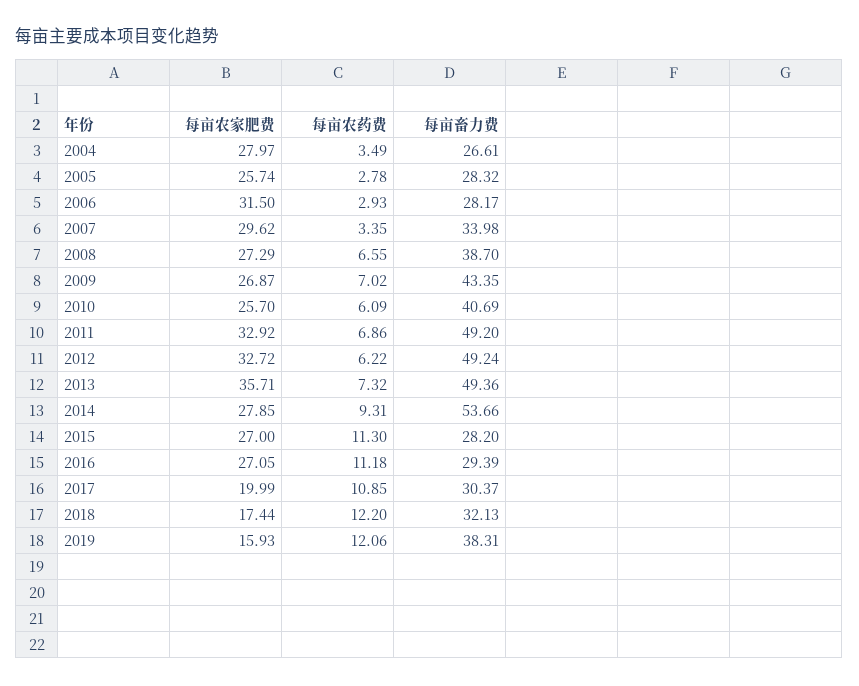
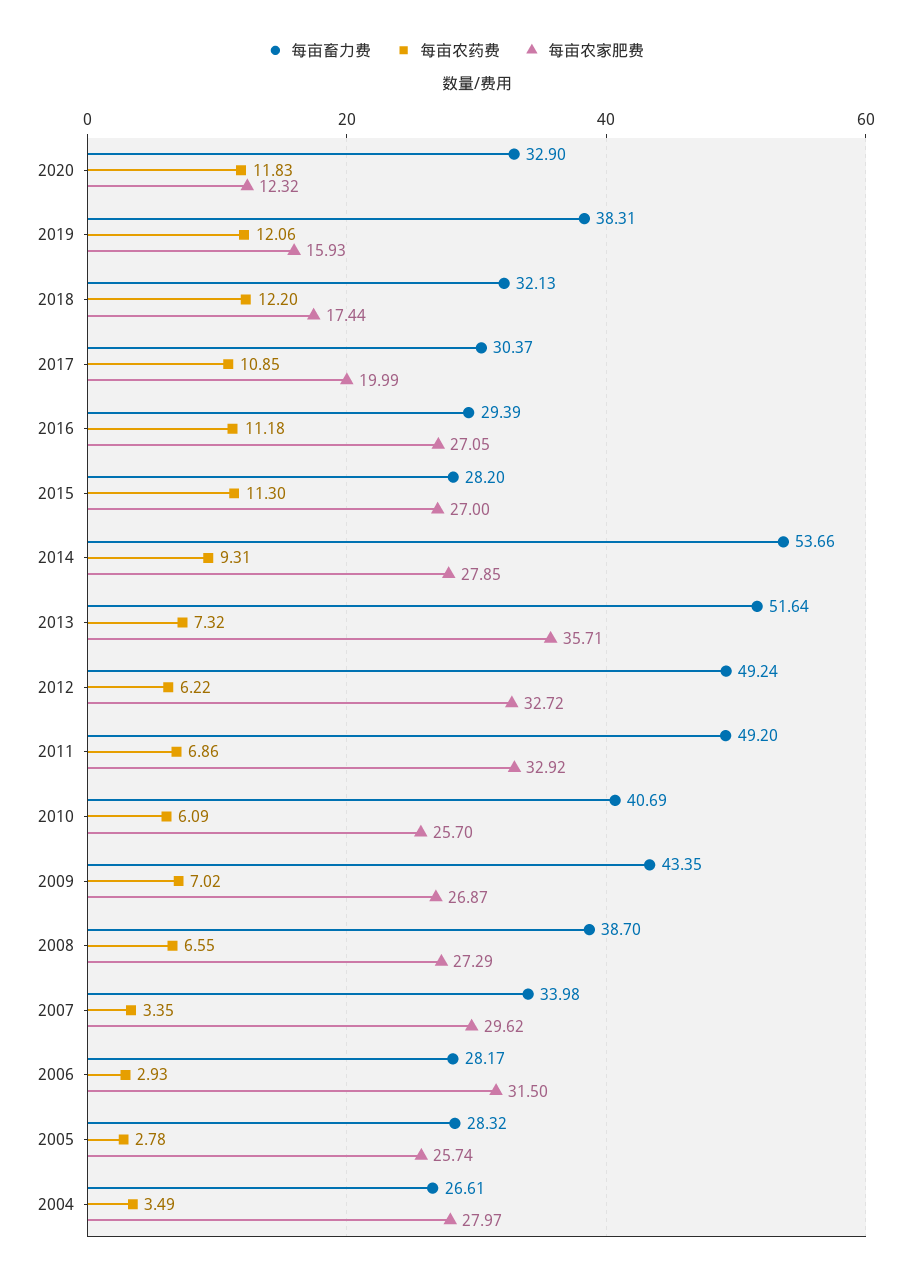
每亩畜力费, 2013: 49.36 -> 51.64
每亩畜力费, 2020: none -> 32.9
每亩农药费, 2020: none -> 11.83
每亩农家肥费, 2020: none -> 12.32

